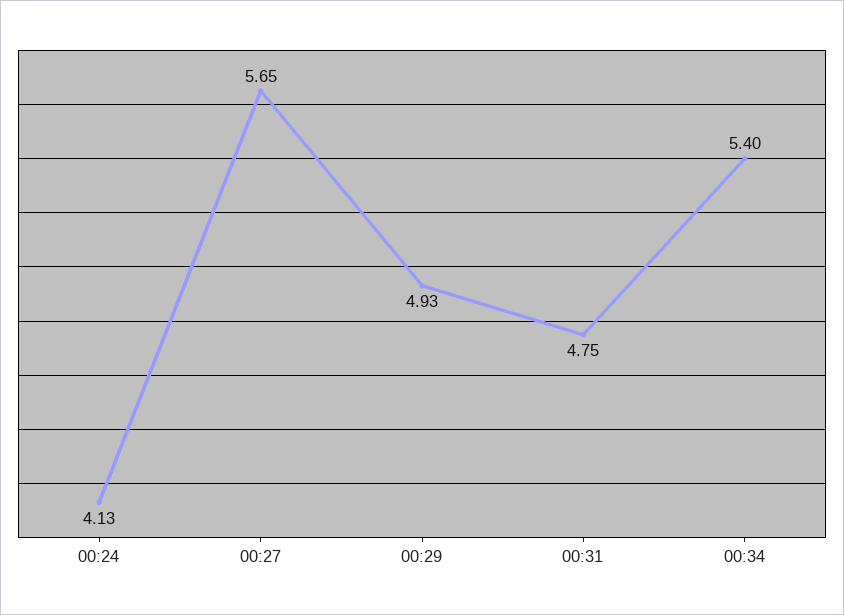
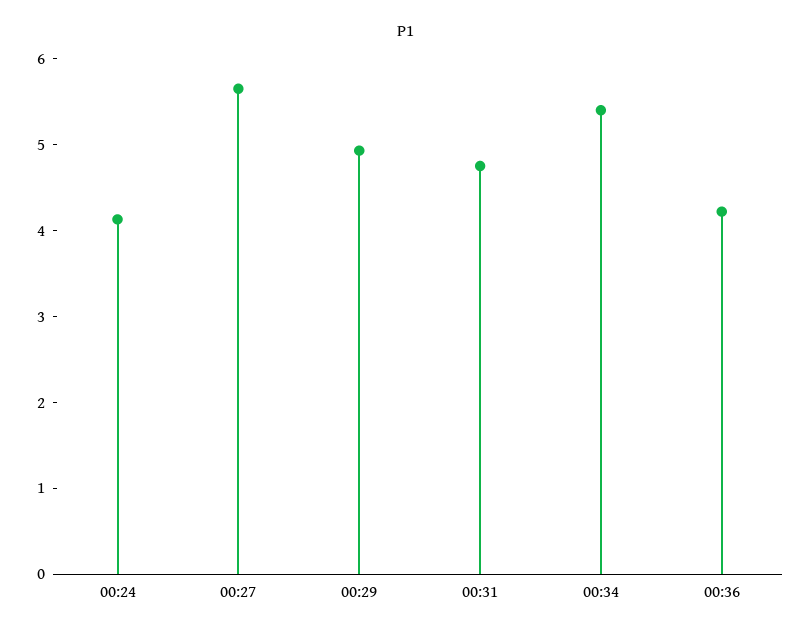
00:36: none -> 4.2

